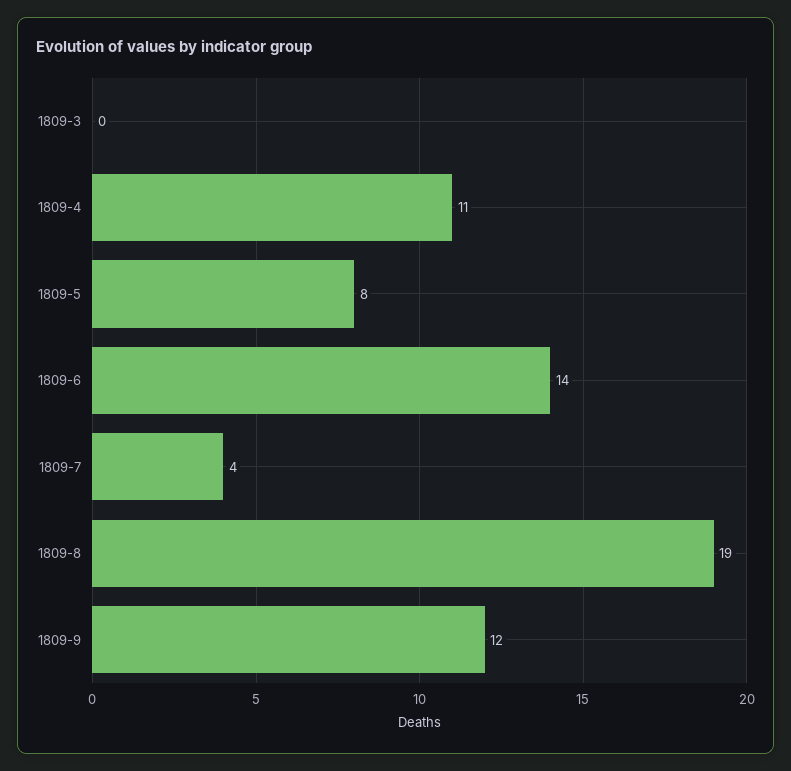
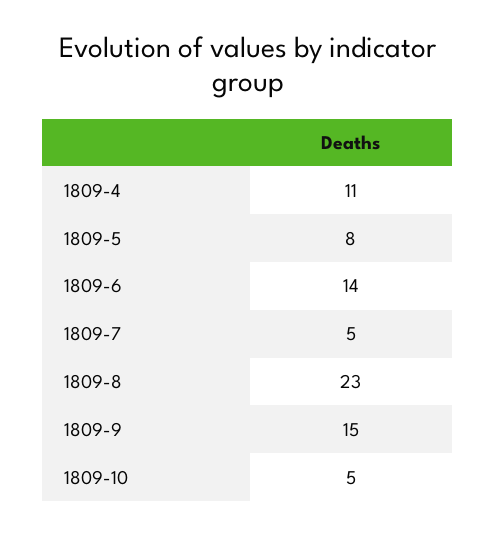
1809-3: 0 -> none
1809-7: 4 -> 5
1809-8: 19 -> 23
1809-9: 12 -> 15
1809-10: none -> 5

